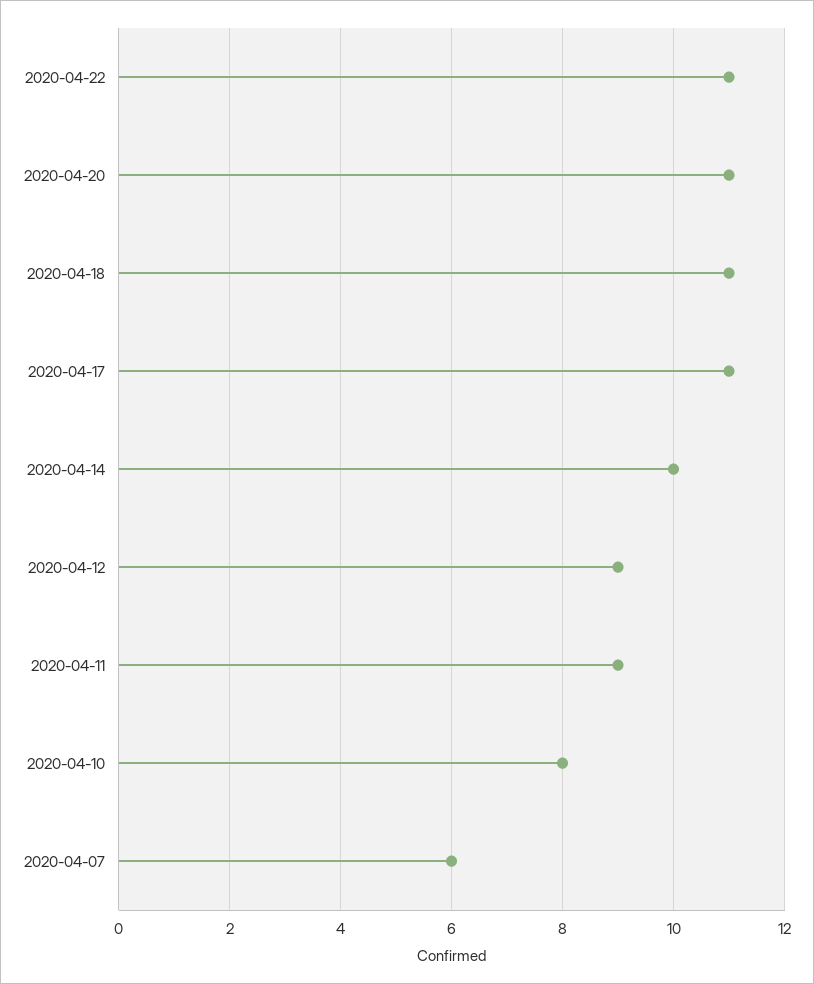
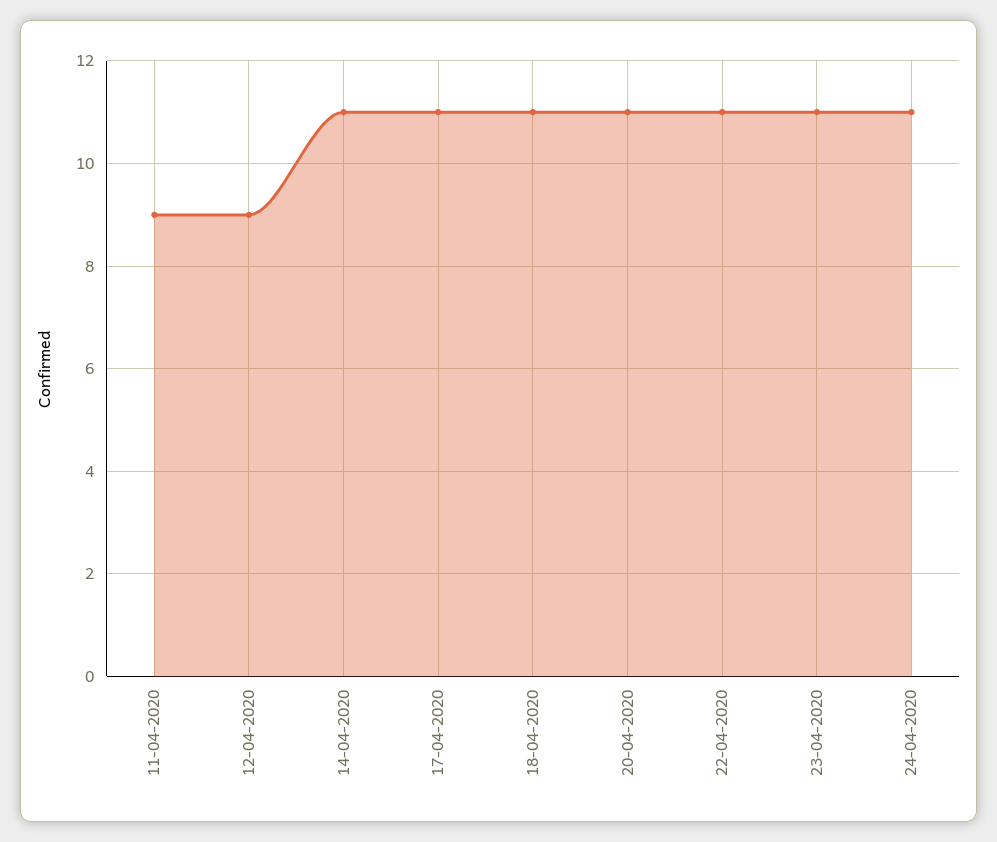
2020-04-14: 10 -> 11
2020-04-10: 8 -> none
2020-04-07: 6 -> none
23-04-2020: none -> 11
24-04-2020: none -> 11

